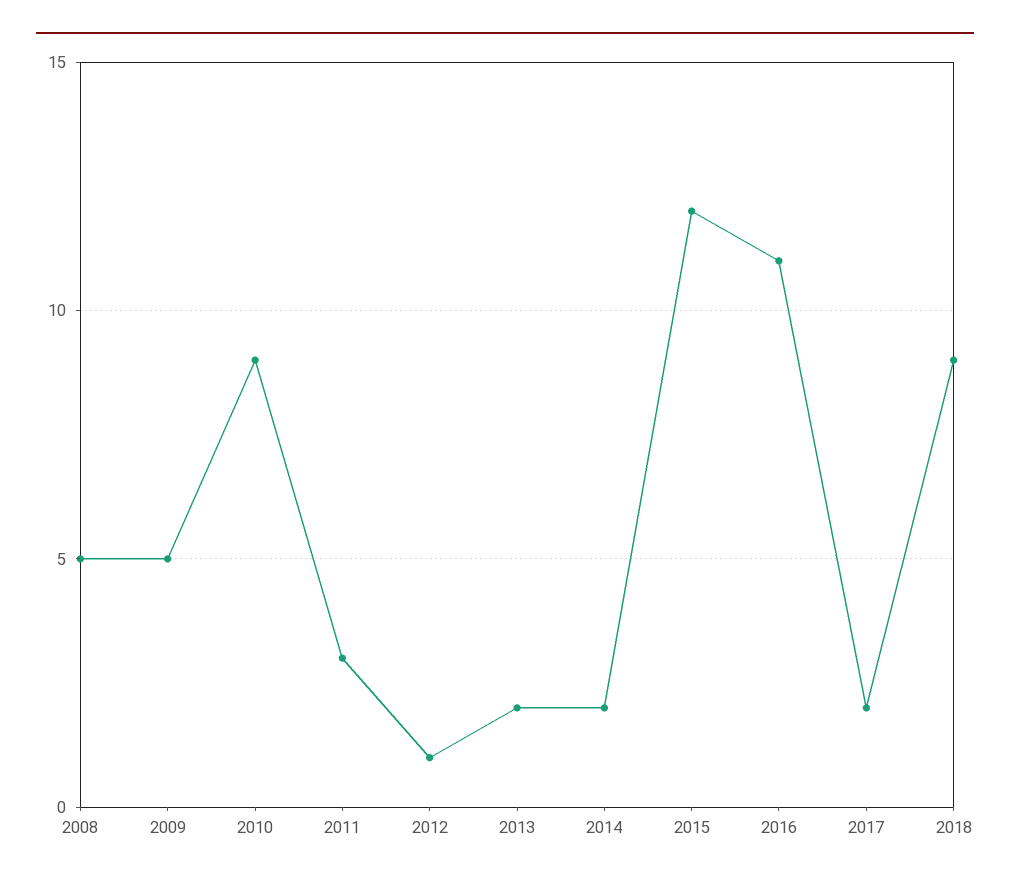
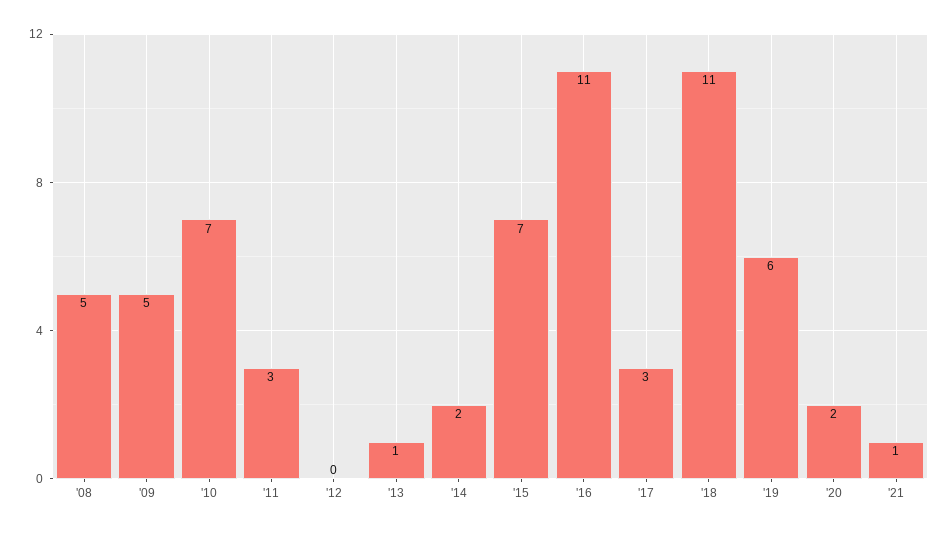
2010: 9 -> 7
2012: 1 -> 0
2013: 2 -> 1
2015: 12 -> 7
2017: 2 -> 3
2018: 9 -> 11
'19: none -> 6
'20: none -> 2
'21: none -> 1

